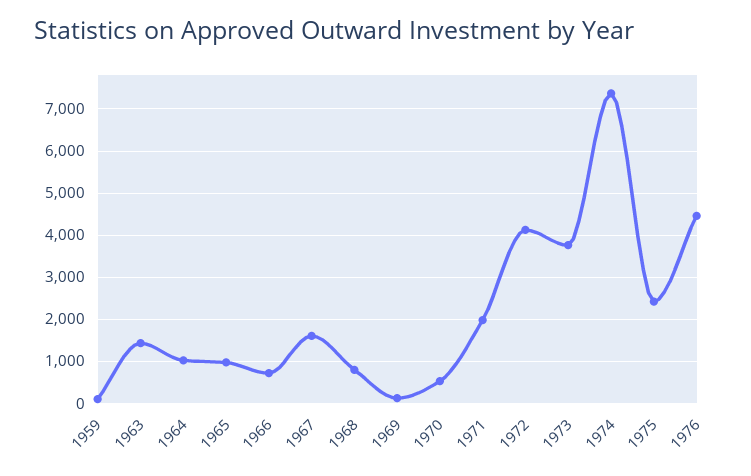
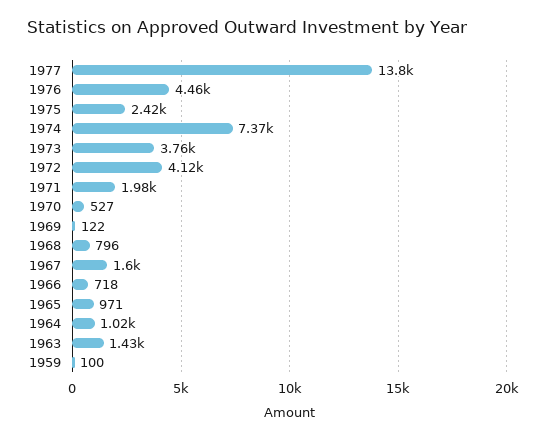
1977: none -> 13800

